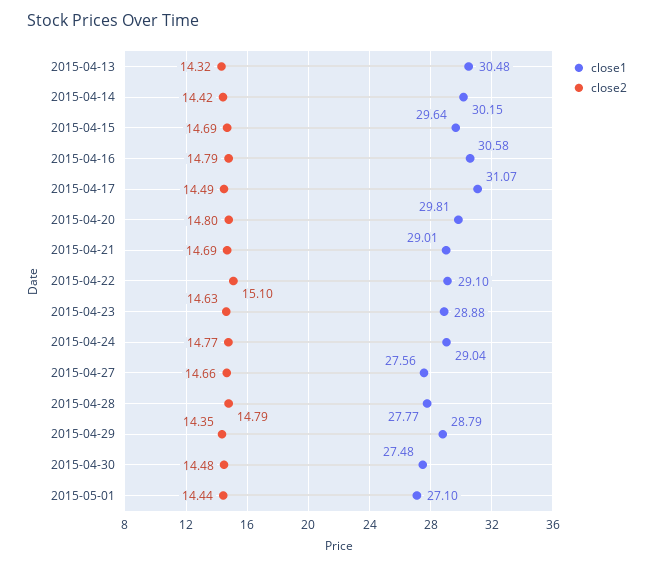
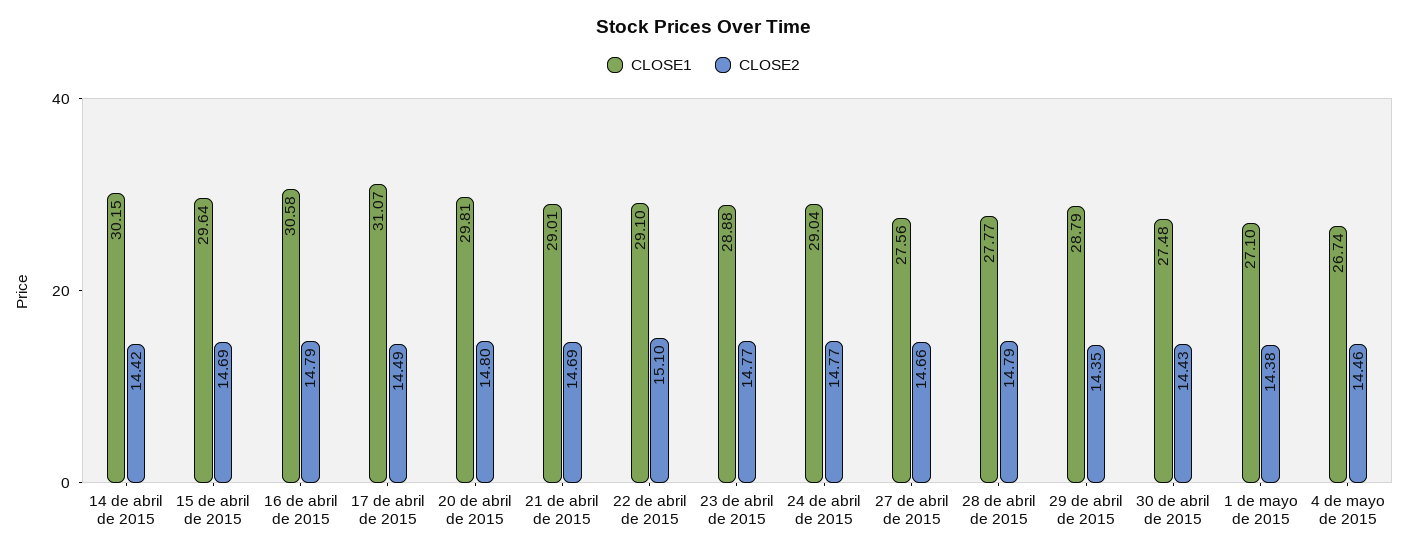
close1, 2015-04-13: 30.48 -> none
close2, 2015-04-13: 14.32 -> none
close2, 2015-04-23: 14.63 -> 14.77
close2, 2015-04-30: 14.48 -> 14.43
close2, 2015-05-01: 14.44 -> 14.38
close1, 4 de mayo de 2015: none -> 26.74
close2, 4 de mayo de 2015: none -> 14.46

